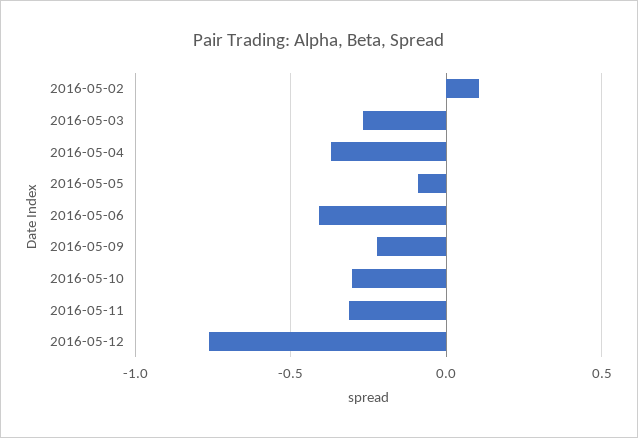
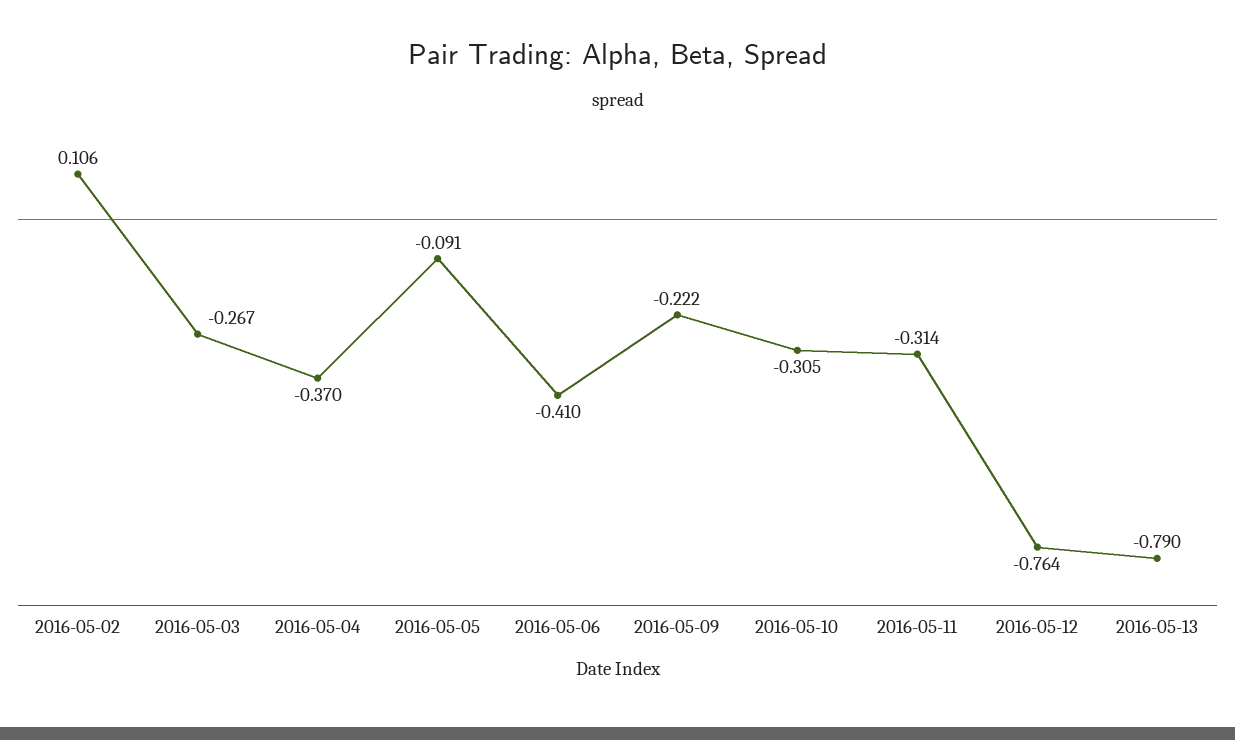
2016-05-13: none -> -0.79

